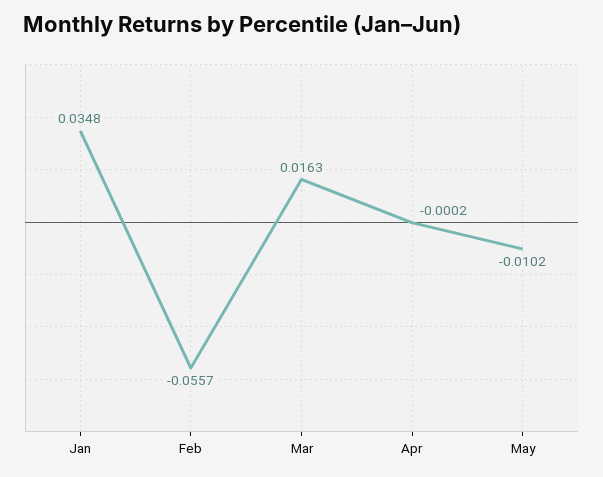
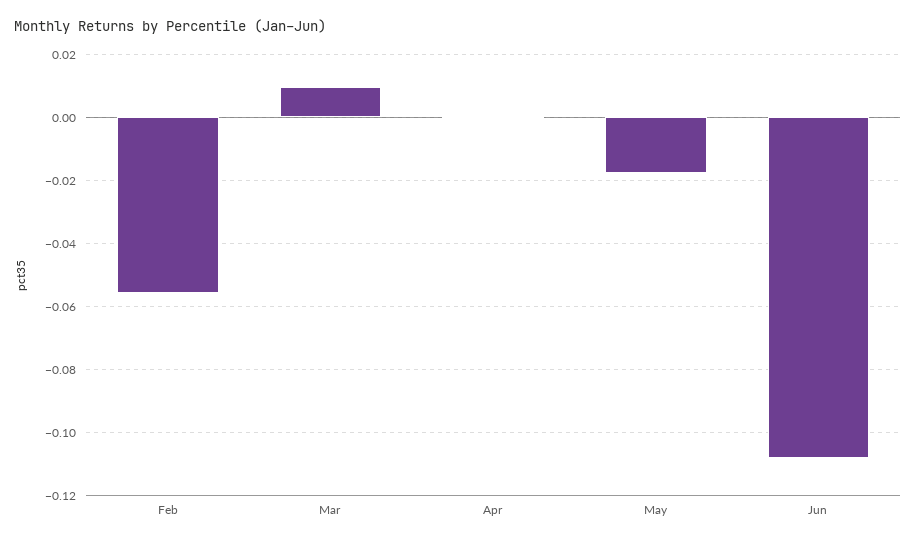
Jan: 0.0348 -> none
Mar: 0.0163 -> 0.01
May: -0.0102 -> -0.018
Jun: none -> -0.108

